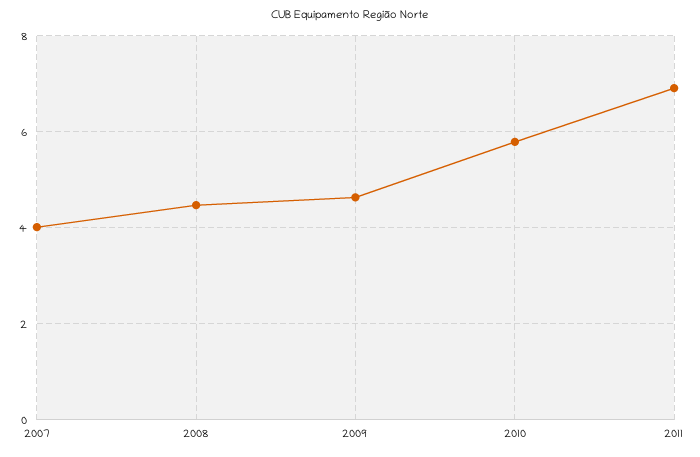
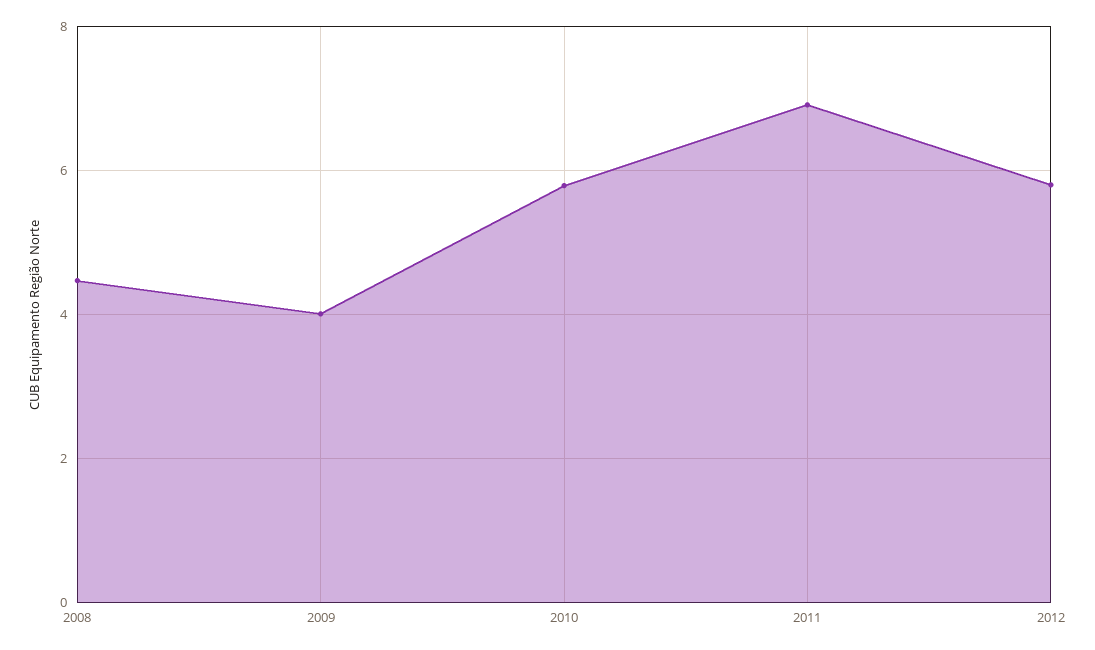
2007: 4 -> none
2009: 4.6 -> 4
2012: none -> 5.8

